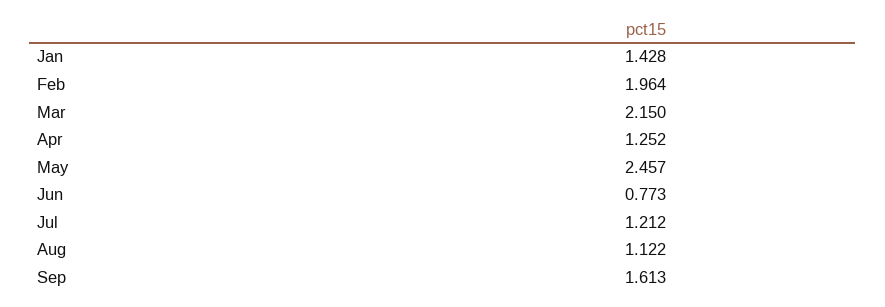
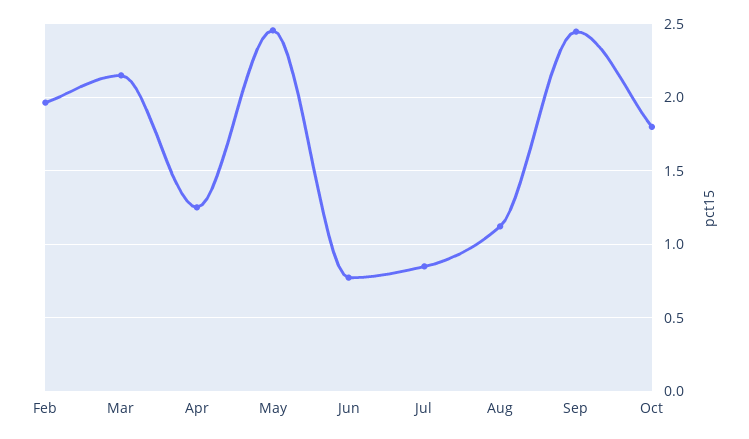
Jan: 1.428 -> none
Jul: 1.212 -> 0.85
Sep: 1.613 -> 2.45
Oct: none -> 1.8

